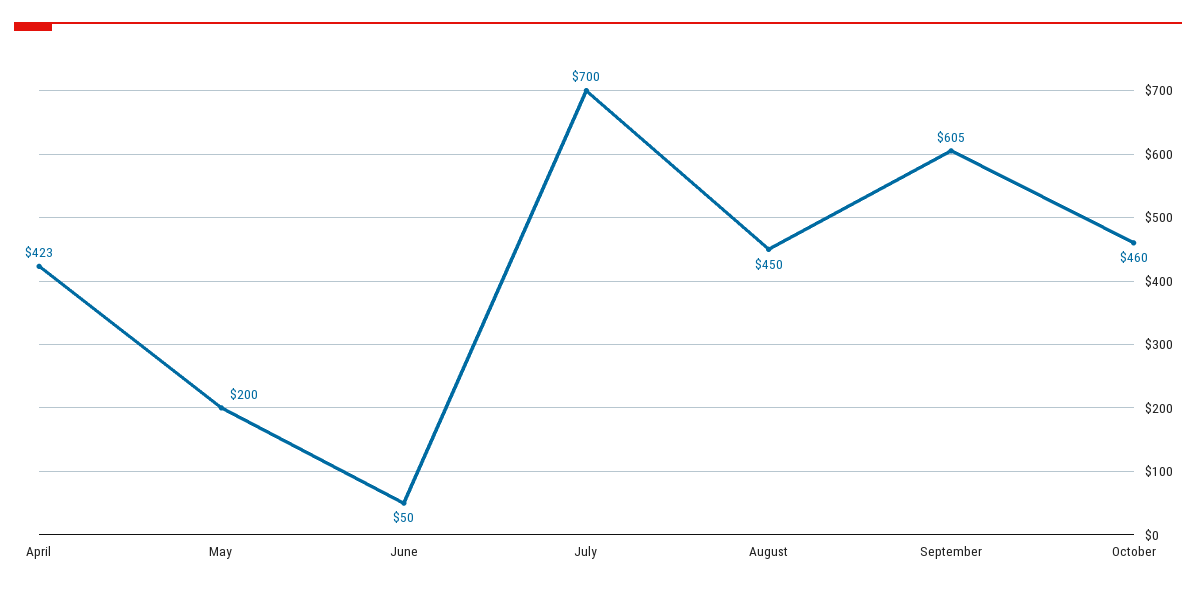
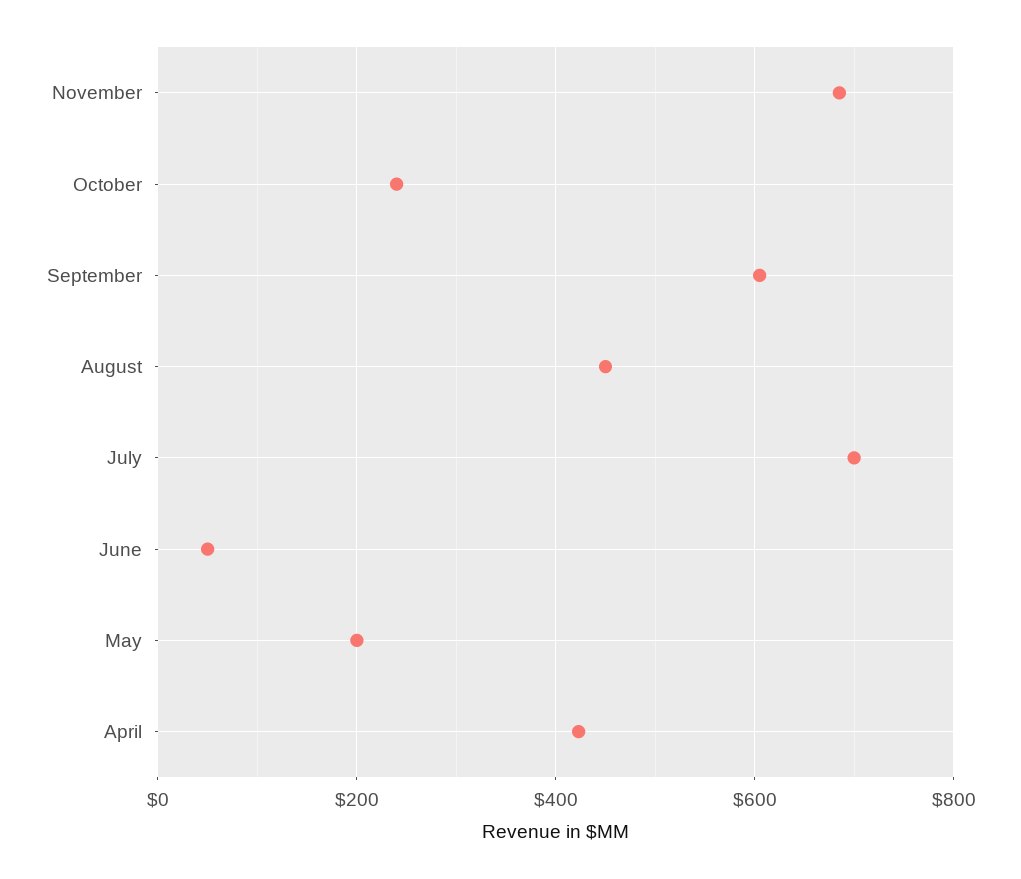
October: 460 -> 240
November: none -> 680

